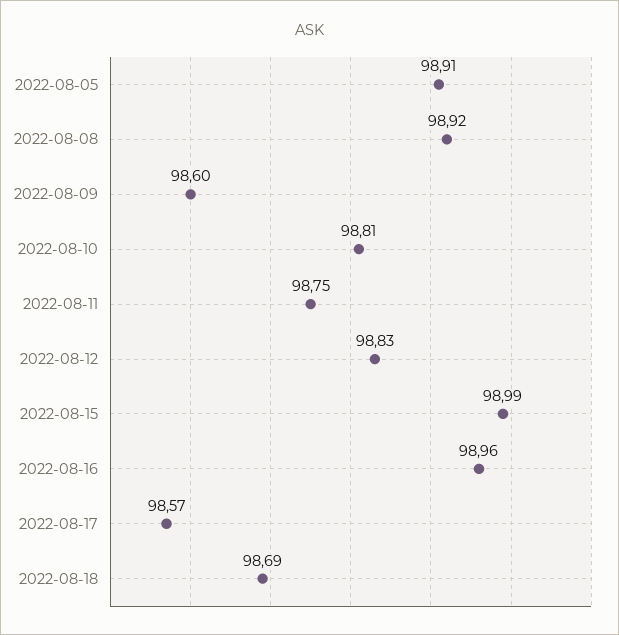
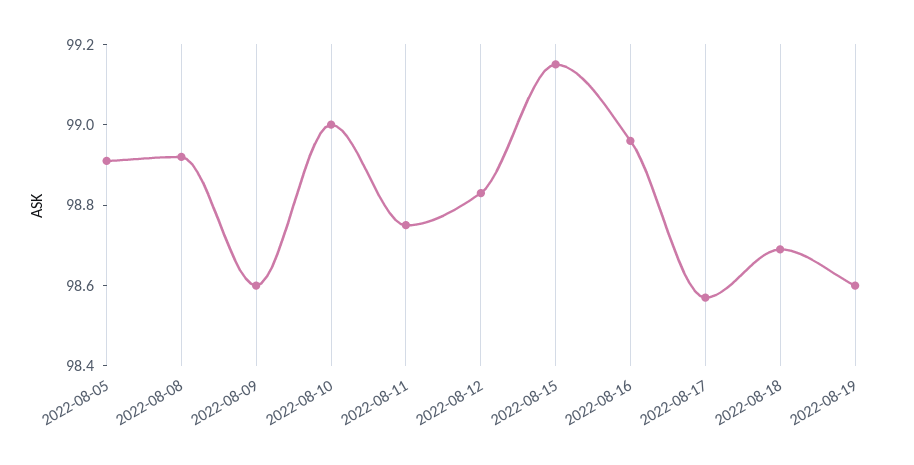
2022-08-10: 98.81 -> 99
2022-08-15: 98.99 -> 99.15
2022-08-19: none -> 98.6

